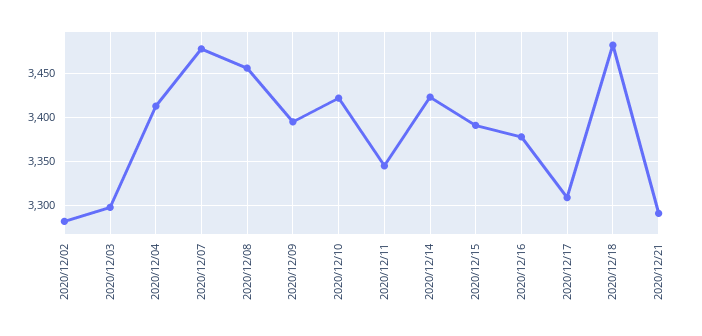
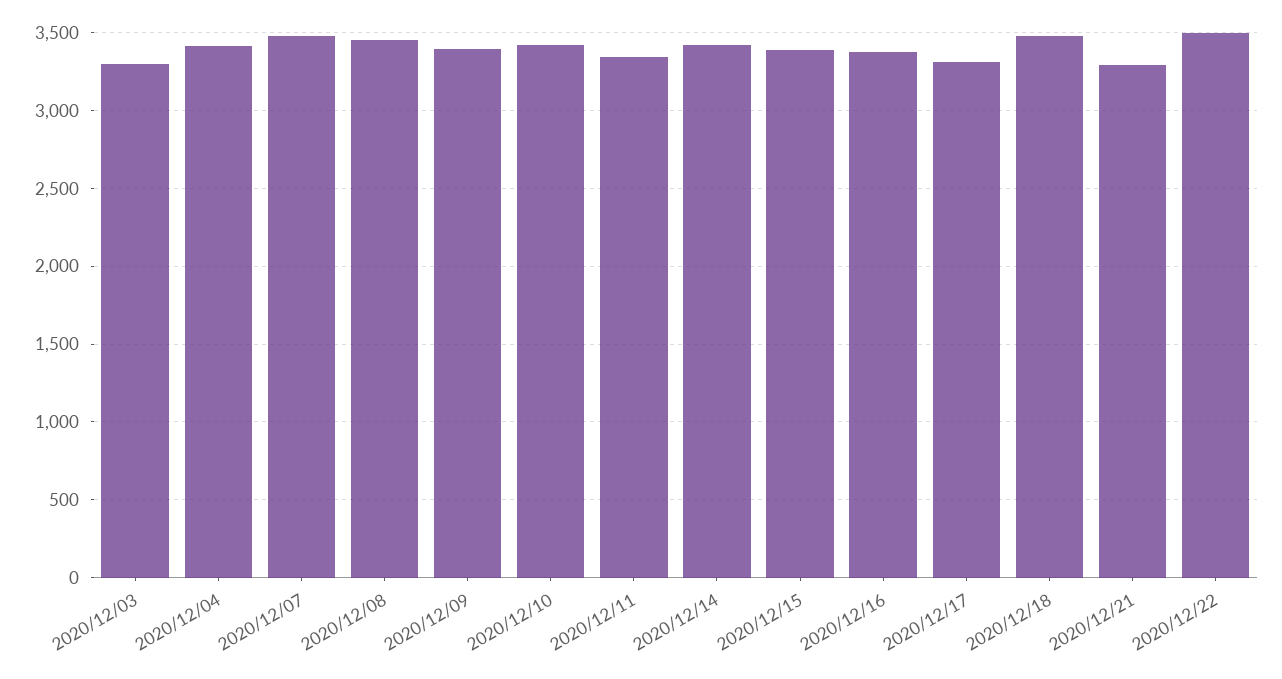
2020/12/02: 3280 -> none
2020/12/22: none -> 3500

